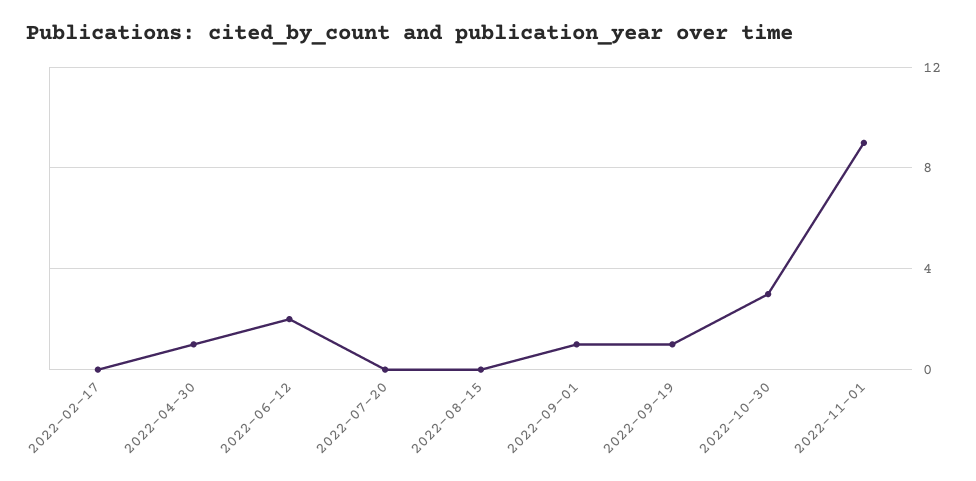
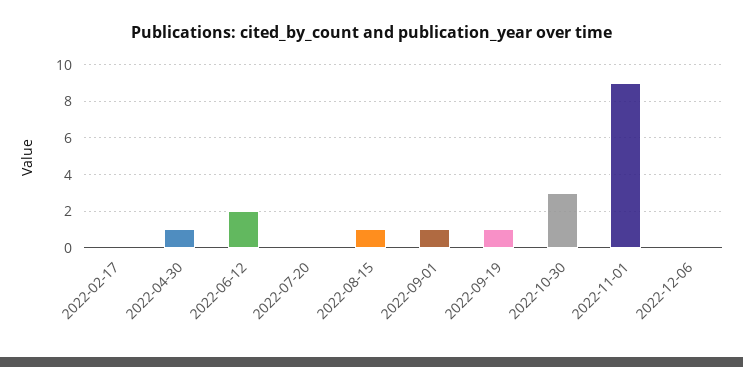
2022-08-15: 0 -> 1
2022-12-06: none -> 0

